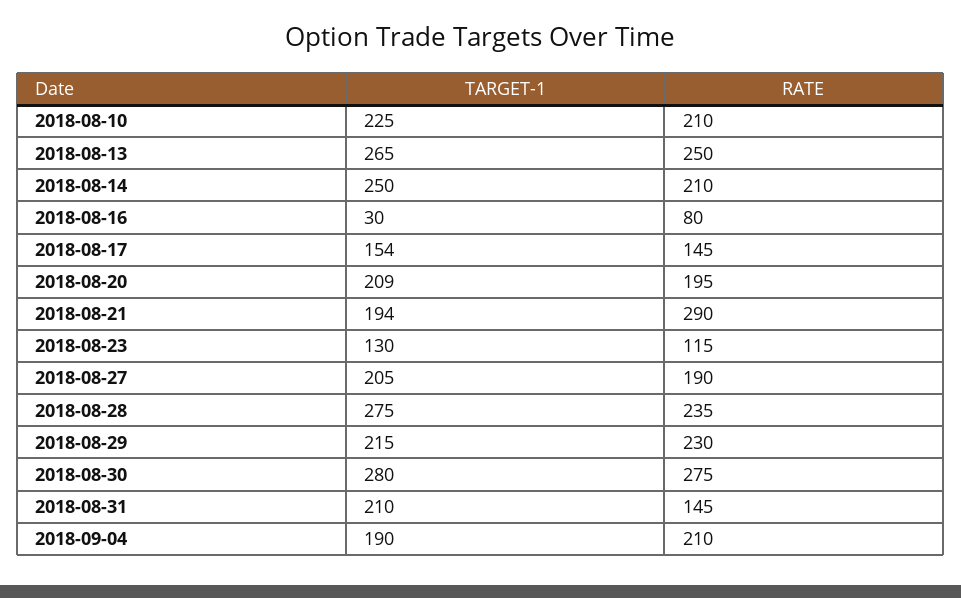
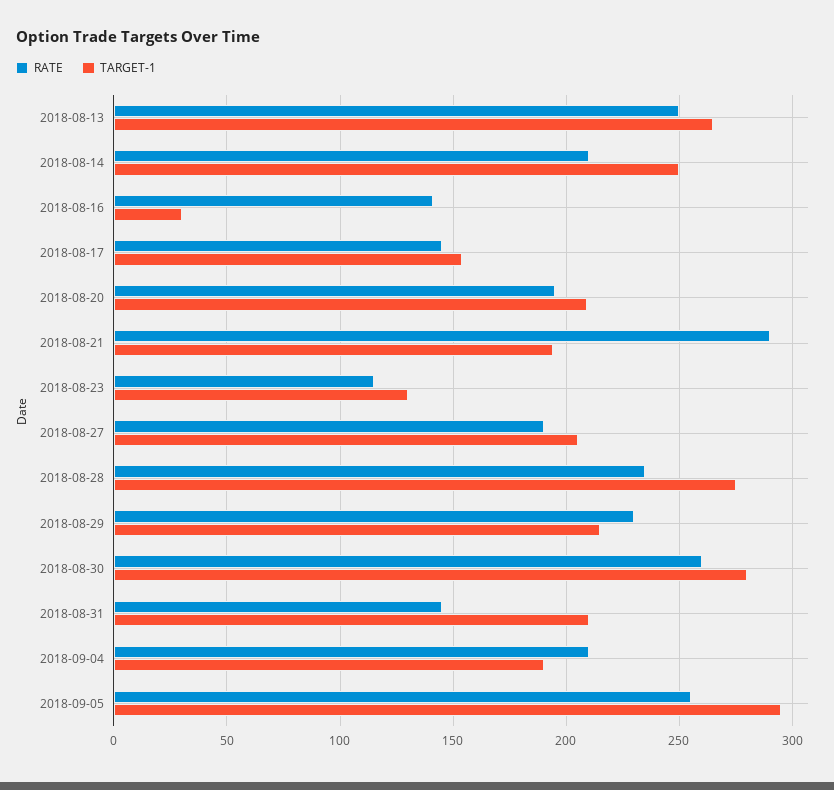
TARGET-1, 2018-08-10: 225 -> none
RATE, 2018-08-10: 210 -> none
RATE, 2018-08-16: 80 -> 140
RATE, 2018-08-30: 275 -> 260
RATE, 2018-09-05: none -> 255
TARGET-1, 2018-09-05: none -> 295

